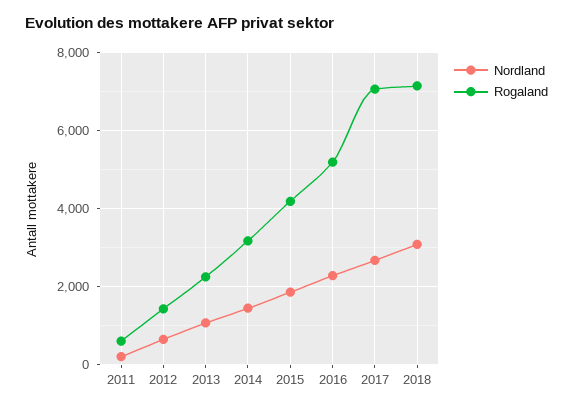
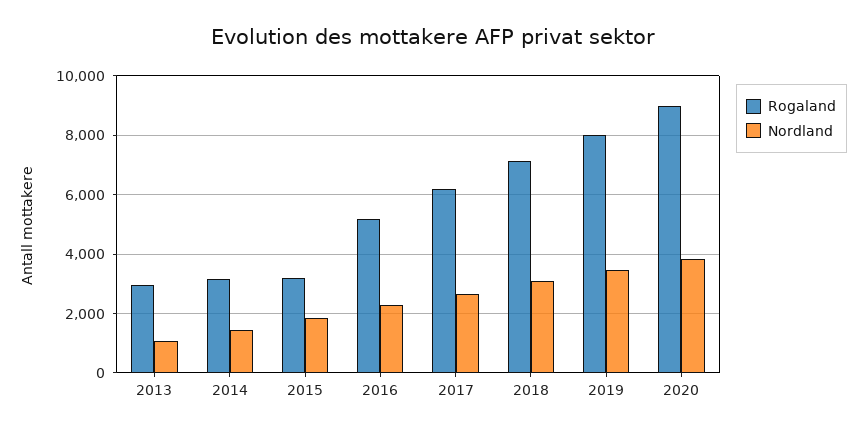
Nordland, 2011: 200 -> none
Rogaland, 2011: 600 -> none
Nordland, 2012: 600 -> none
Rogaland, 2012: 1400 -> none
Rogaland, 2013: 2200 -> 3000
Rogaland, 2015: 4200 -> 3250
Rogaland, 2017: 7000 -> 6250
Rogaland, 2019: none -> 8000
Nordland, 2019: none -> 3500
Rogaland, 2020: none -> 9000
Nordland, 2020: none -> 3750

